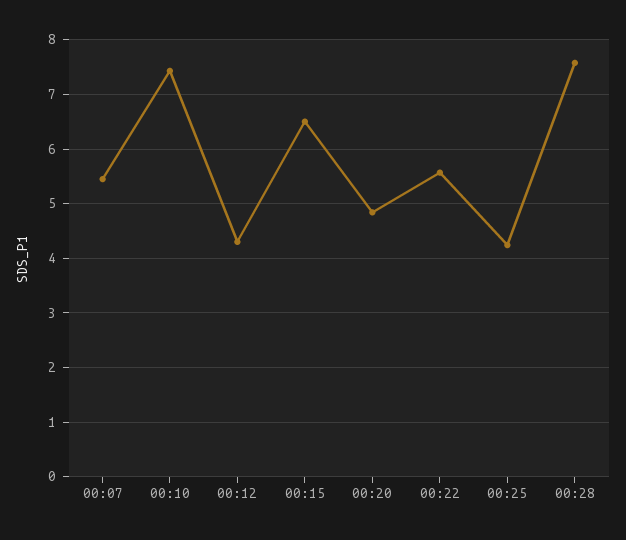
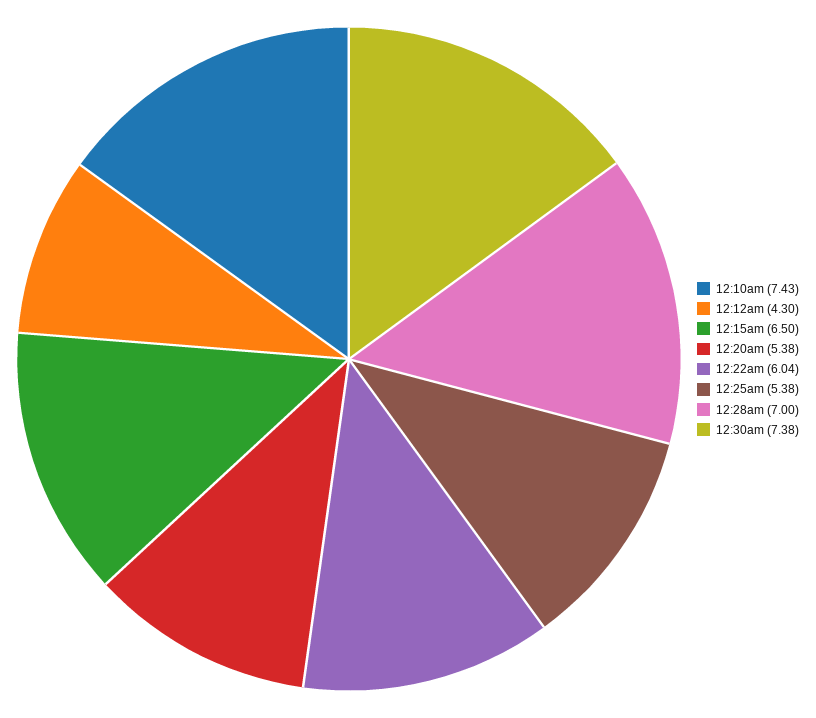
00:07: 5.4 -> none
00:20: 4.8 -> 5.38
00:22: 5.6 -> 6.04
00:25: 4.2 -> 5.38
00:28: 7.6 -> 7
12:30am: none -> 7.38

